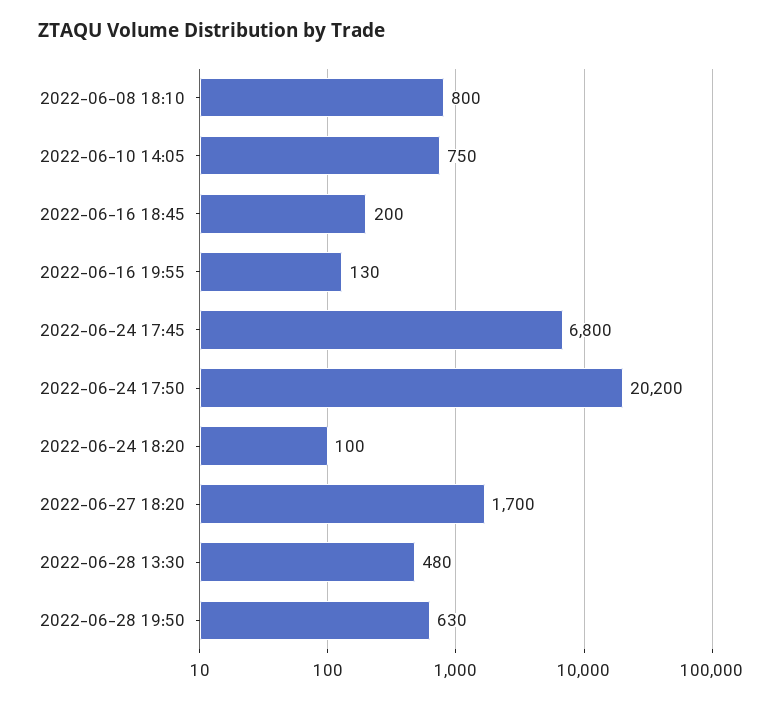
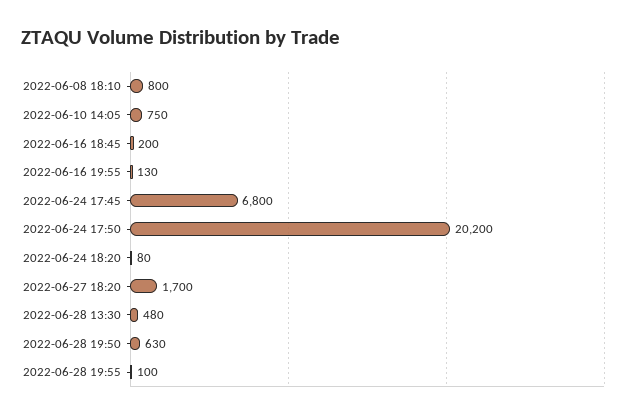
2022-06-24 18:20: 100 -> 80
2022-06-28 19:55: none -> 100

